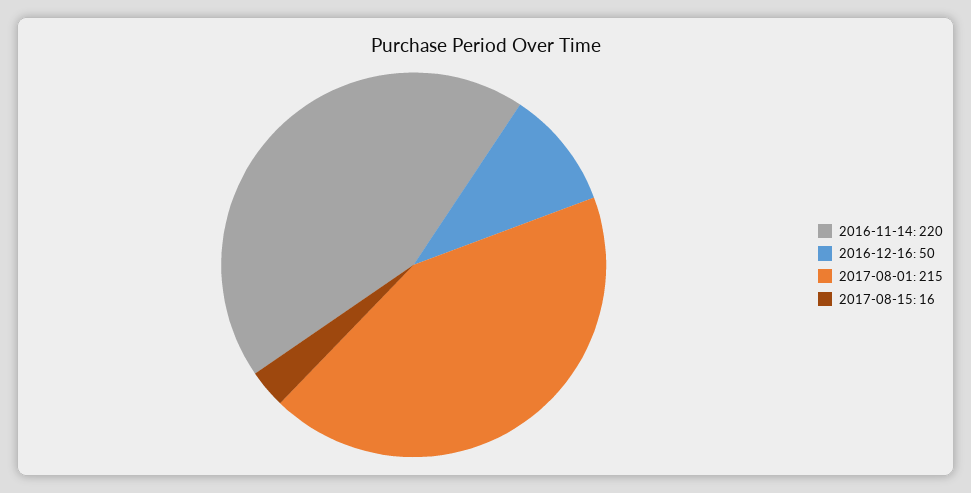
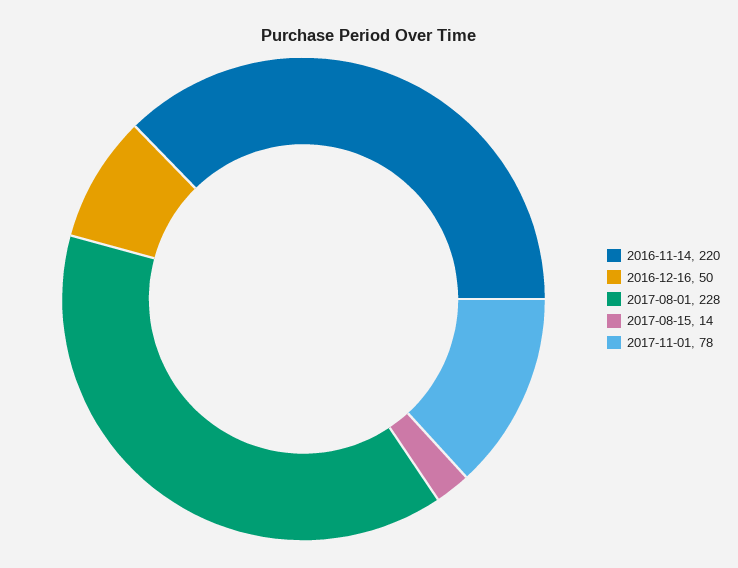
2017-08-01: 215 -> 228
2017-08-15: 16 -> 14
2017-11-01: none -> 78

